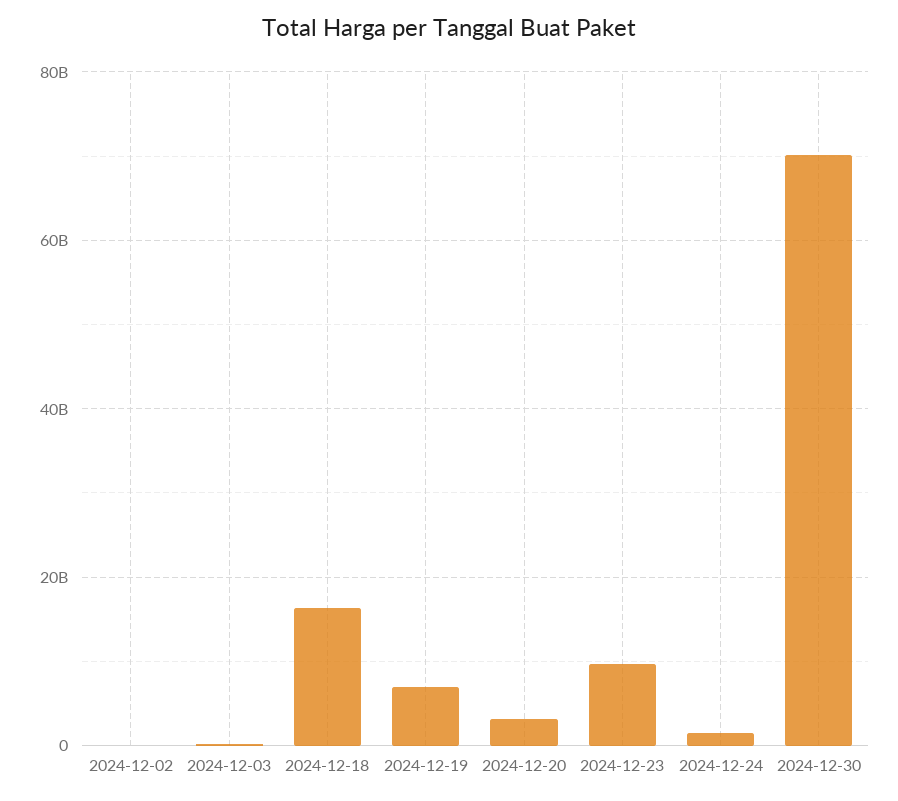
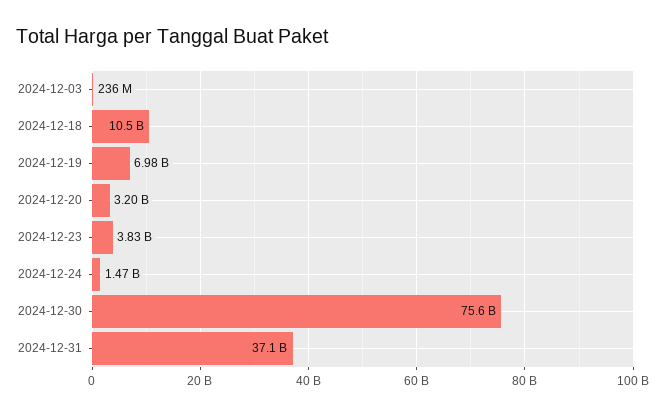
2024-12-02: 0 -> none
2024-12-18: 16000000000 -> 10500000000
2024-12-23: 10000000000 -> 3830000000
2024-12-30: 70000000000 -> 75600000000
2024-12-31: none -> 37100000000

